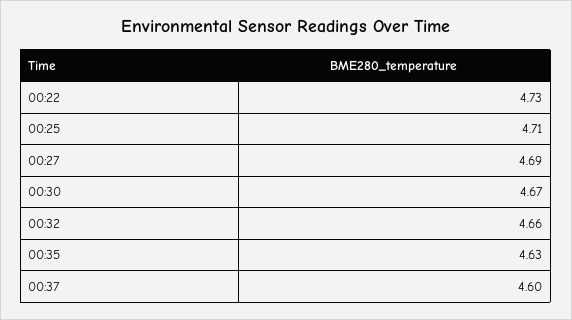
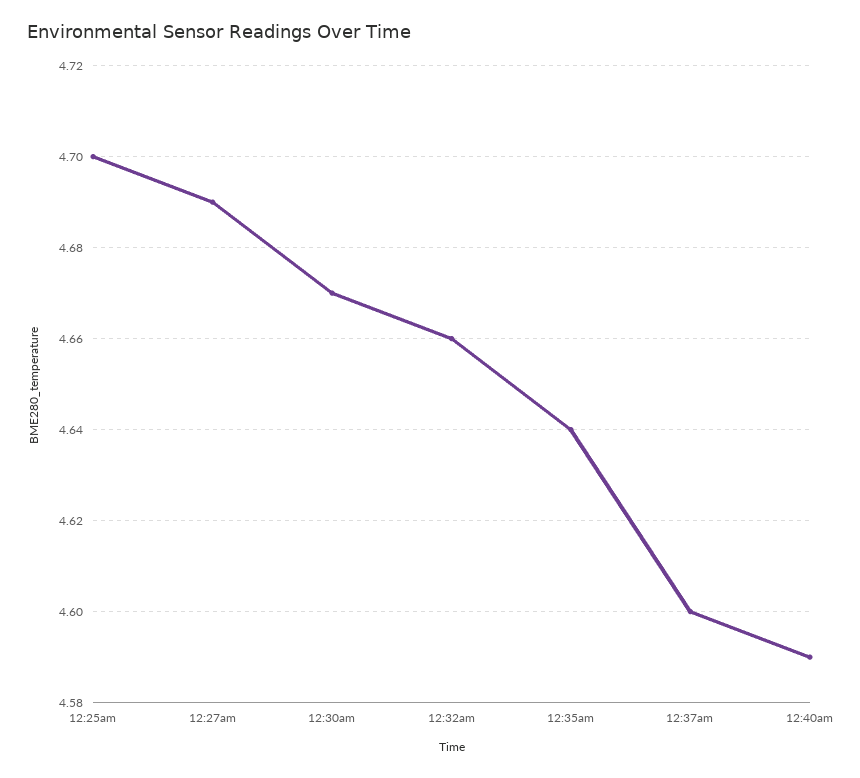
00:22: 4.73 -> none
00:25: 4.71 -> 4.7
00:35: 4.63 -> 4.64
12:40am: none -> 4.59

